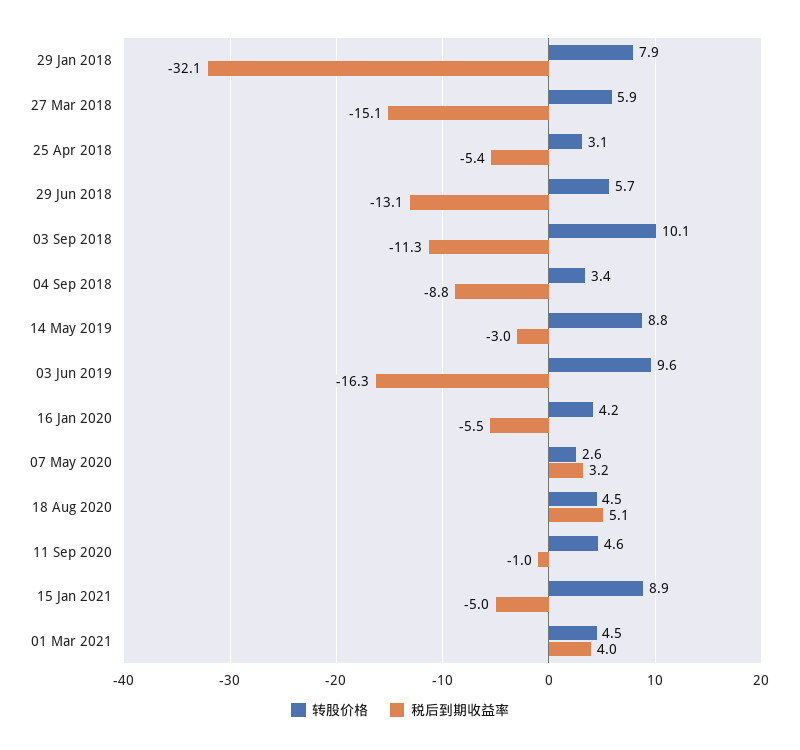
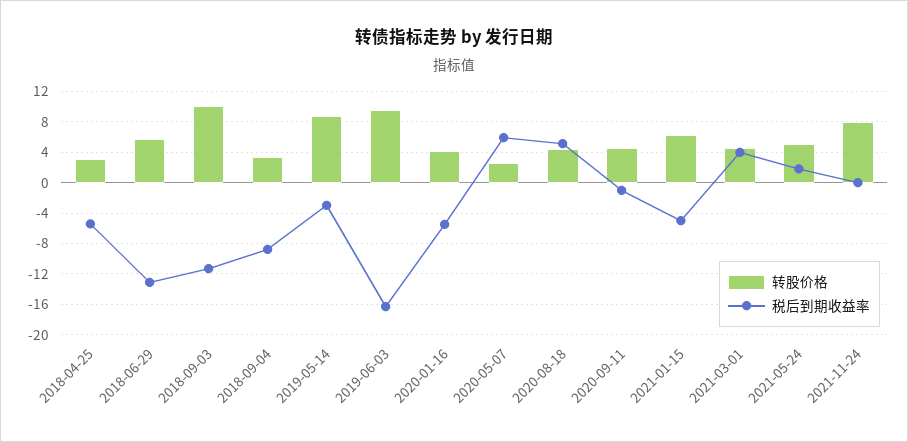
转股价格, 29 Jan 2018: 7.9 -> none
税后到期收益率, 29 Jan 2018: -32.1 -> none
转股价格, 27 Mar 2018: 5.9 -> none
税后到期收益率, 27 Mar 2018: -15.1 -> none
税后到期收益率, 07 May 2020: 3.2 -> 6
转股价格, 15 Jan 2021: 8.9 -> 6
转股价格, 2021-05-24: none -> 5
税后到期收益率, 2021-05-24: none -> 2
转股价格, 2021-11-24: none -> 8
税后到期收益率, 2021-11-24: none -> 0

